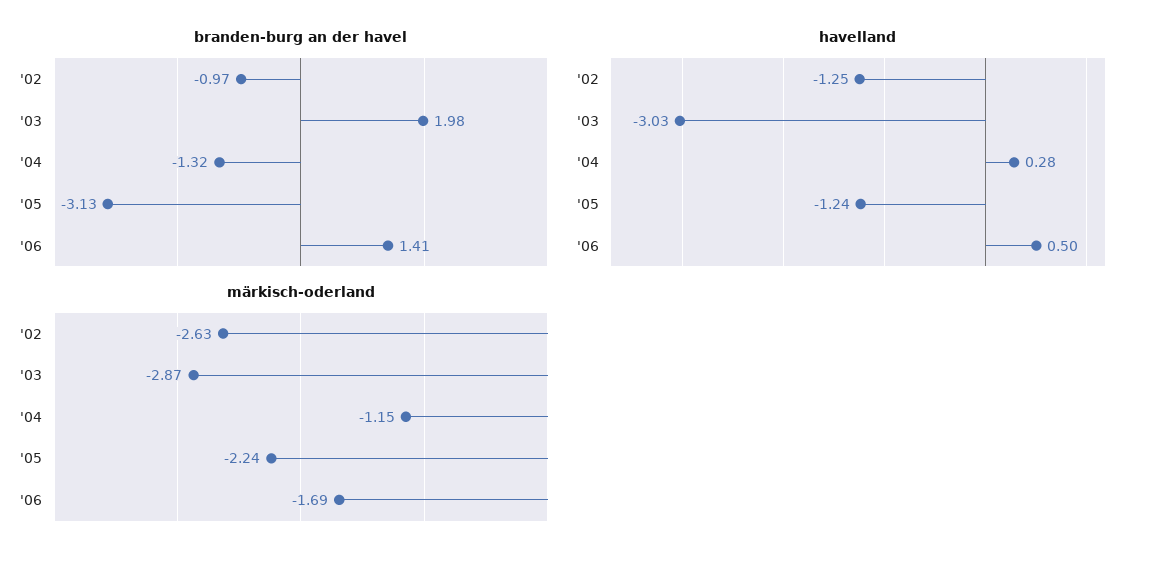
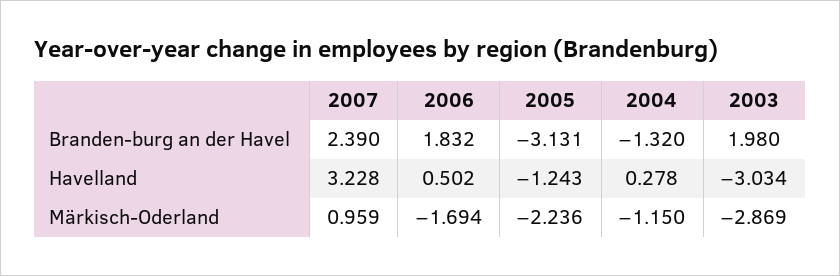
branden-burg an der havel, '02: -0.97 -> none
branden-burg an der havel, '06: 1.41 -> 1.832
havelland, '02: -1.25 -> none
märkisch-oderland, '02: -2.63 -> none
branden-burg an der havel, 2007: none -> 2.39
havelland, 2007: none -> 3.228
märkisch-oderland, 2007: none -> 0.959

